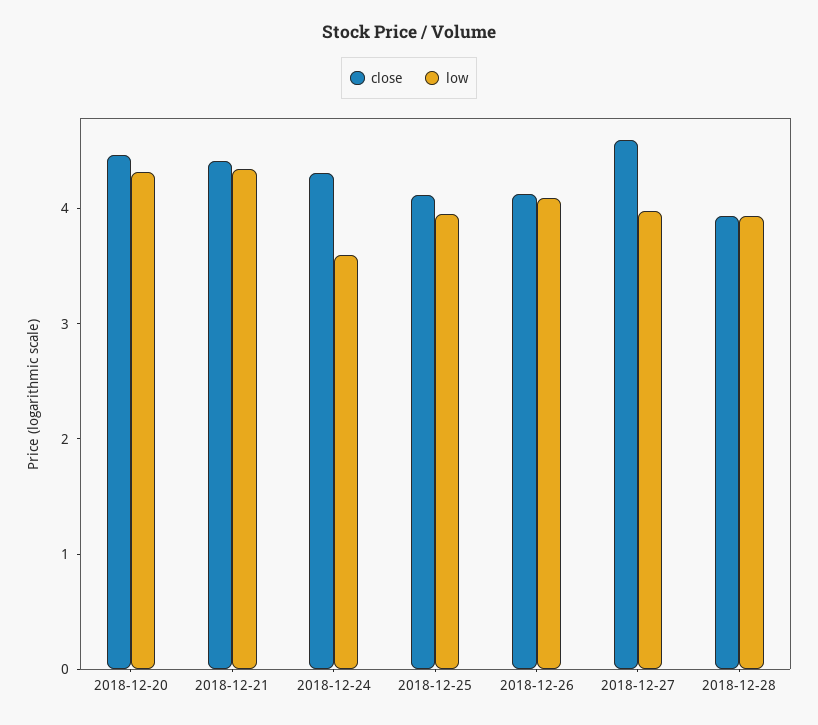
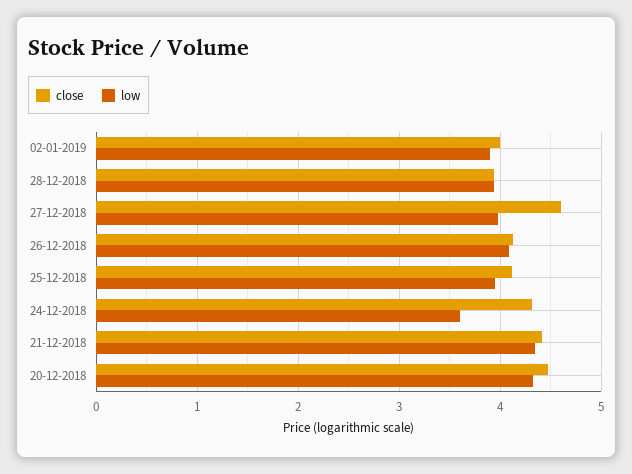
close, 02-01-2019: none -> 4
low, 02-01-2019: none -> 3.9

